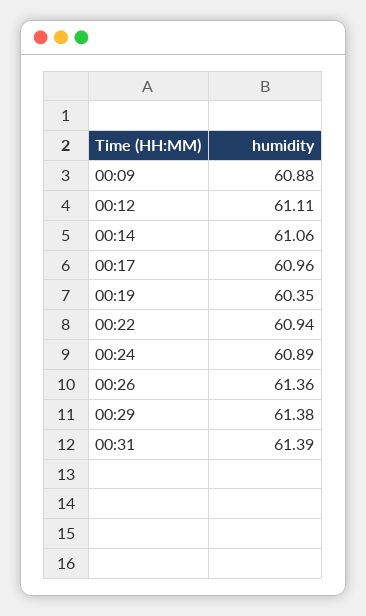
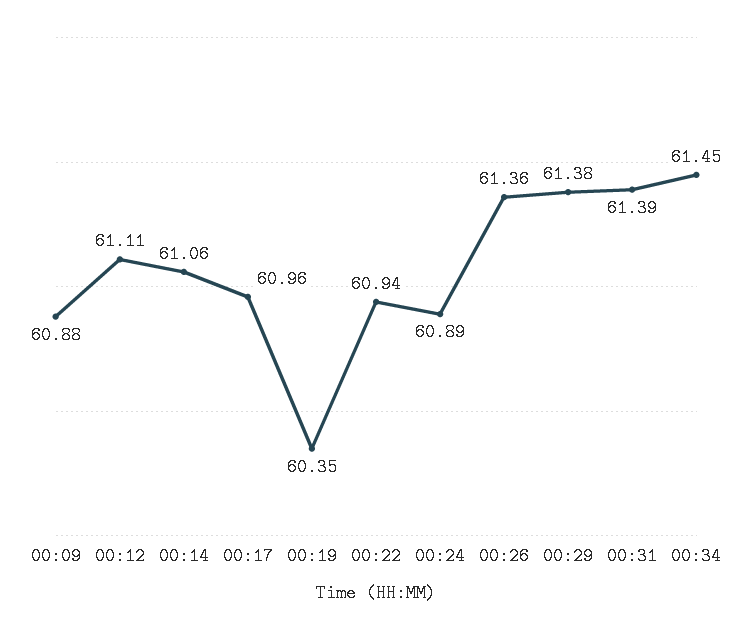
00:34: none -> 61.45

